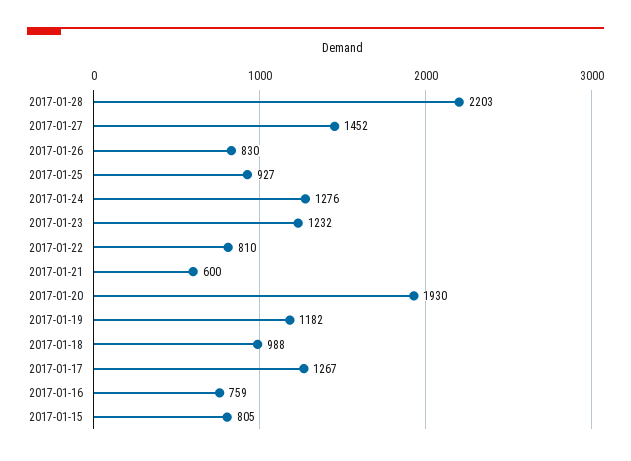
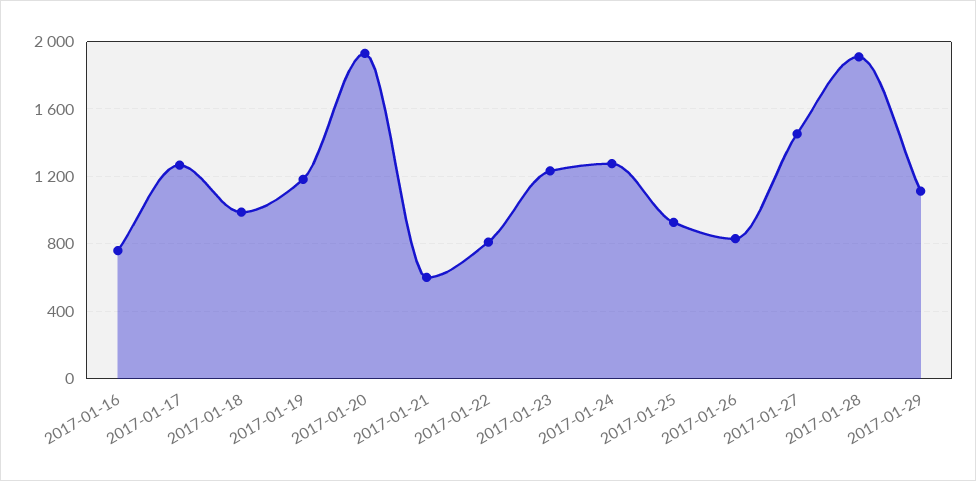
2017-01-28: 2203 -> 1900
2017-01-15: 805 -> none
2017-01-29: none -> 1100

